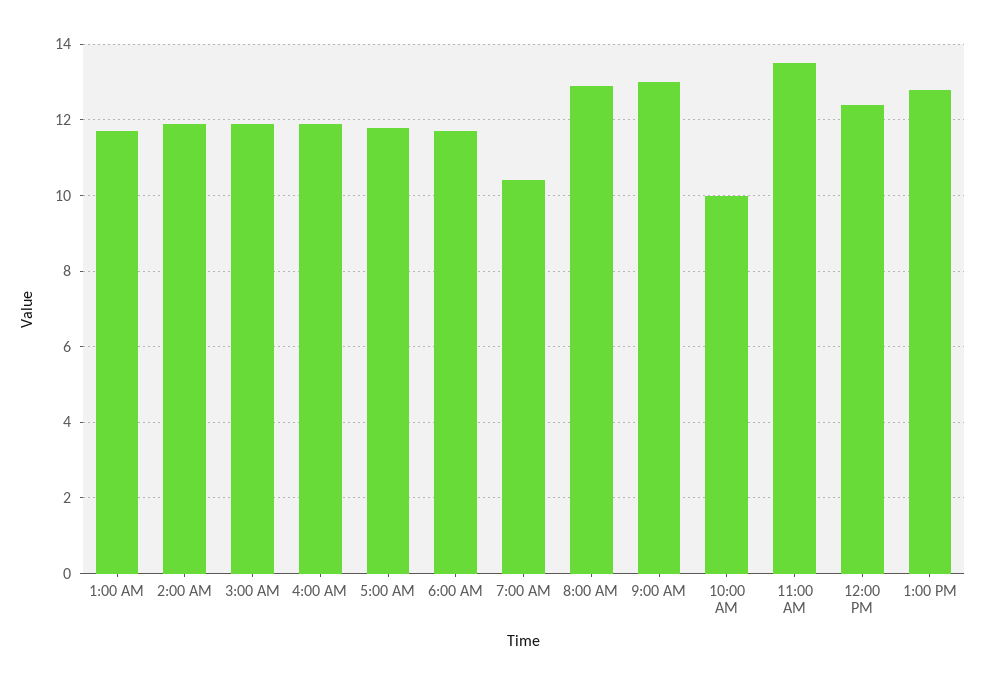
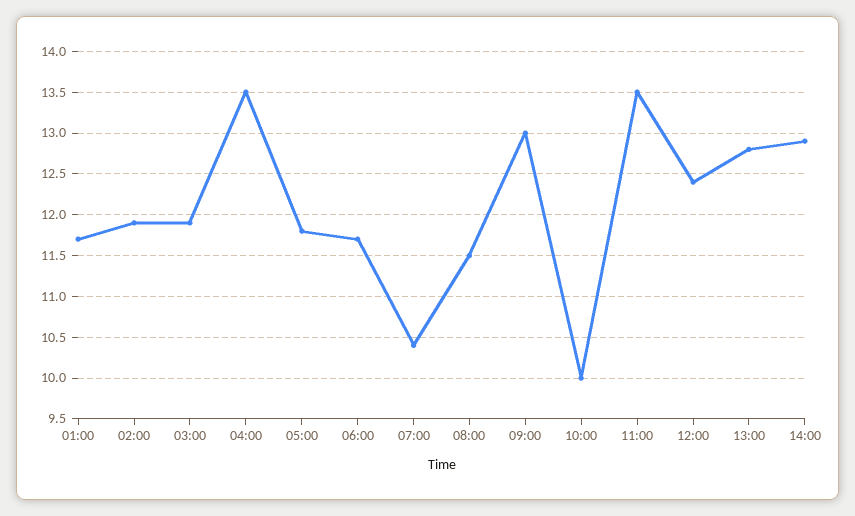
4:00 AM: 12 -> 13.5
8:00 AM: 13 -> 11.5
14:00: none -> 12.9

